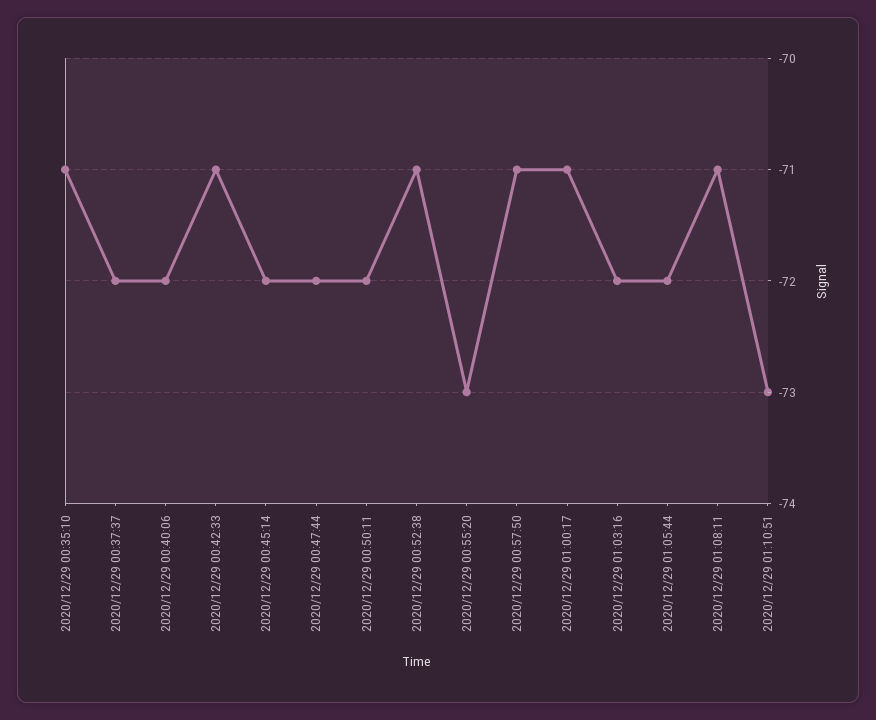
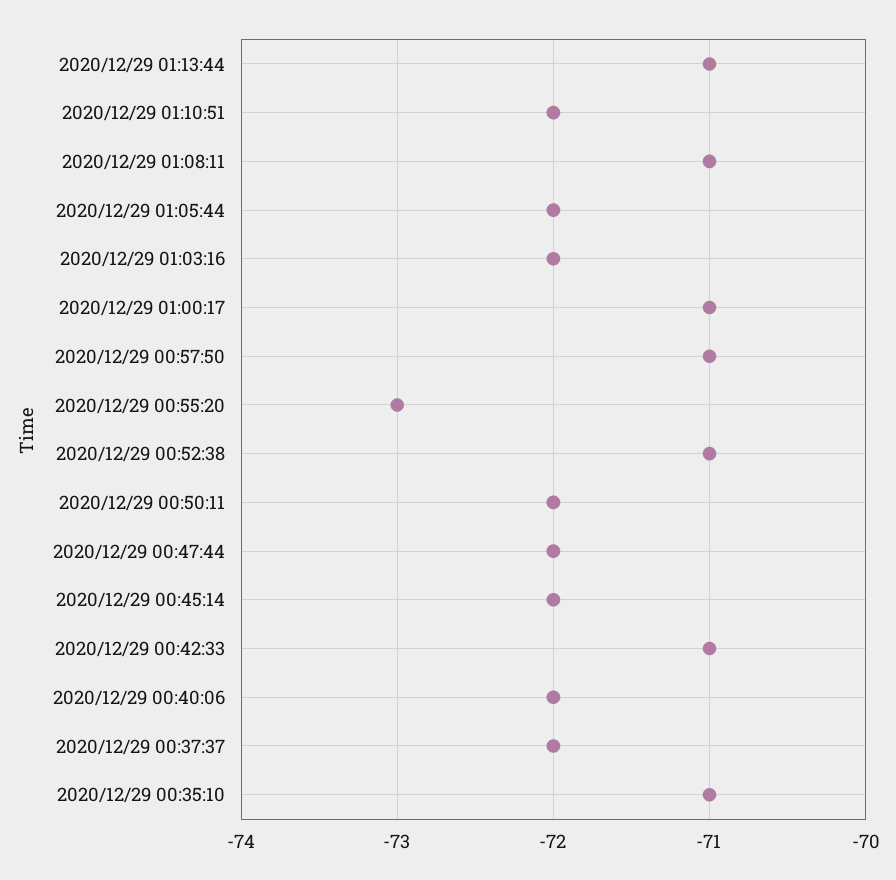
2020/12/29 01:10:51: -73 -> -72
2020/12/29 01:13:44: none -> -71

